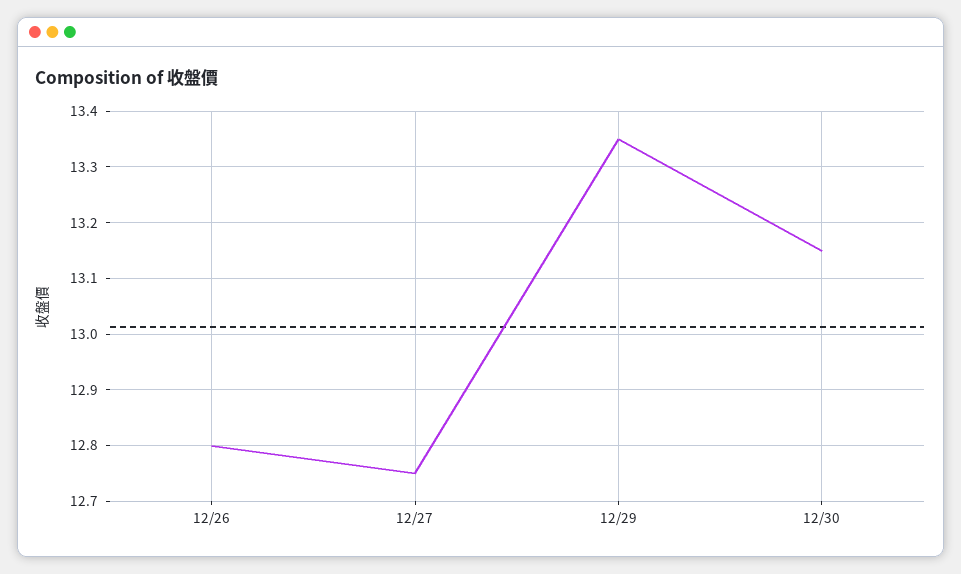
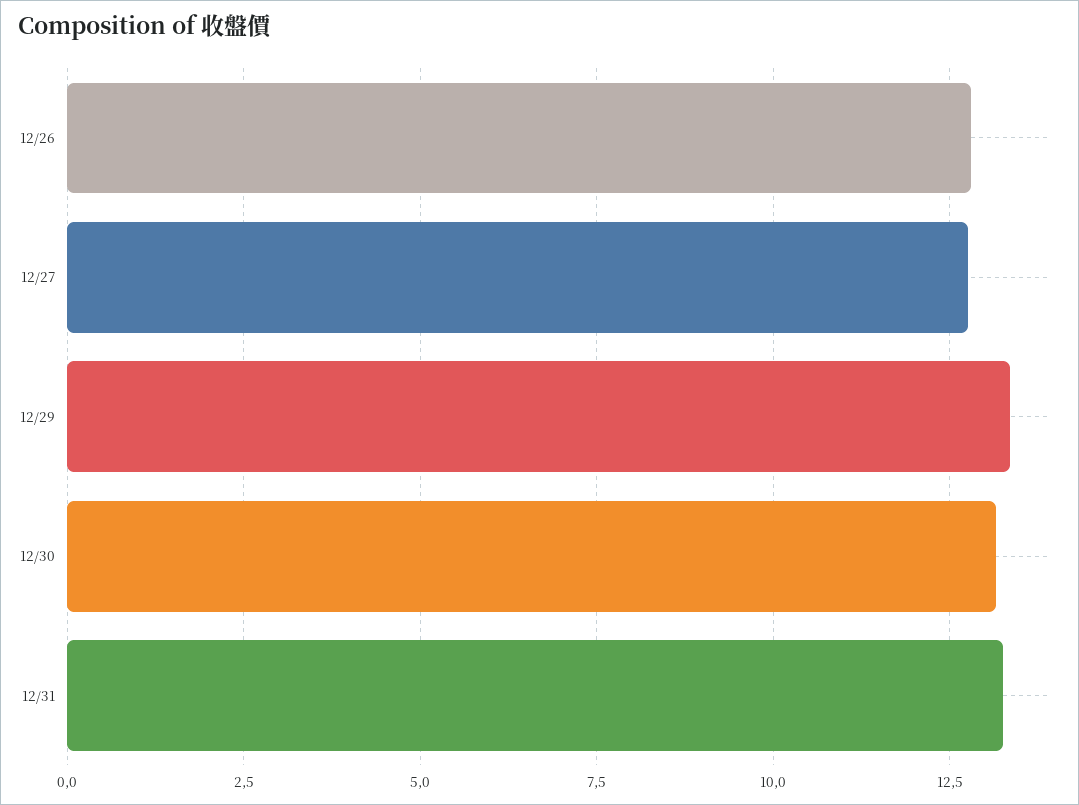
12/31: none -> 13.25

